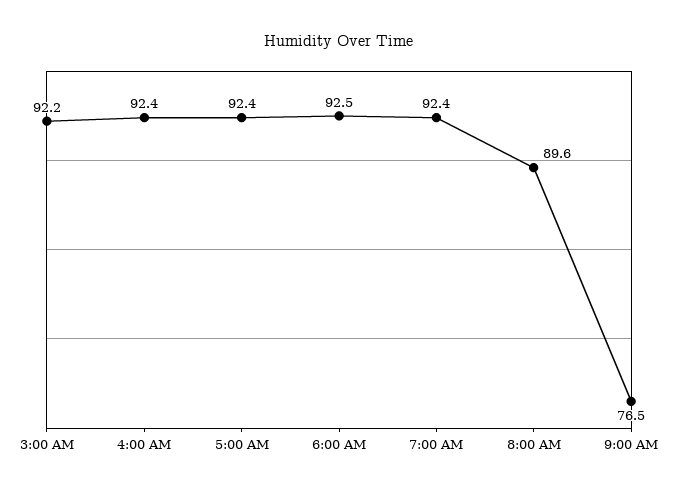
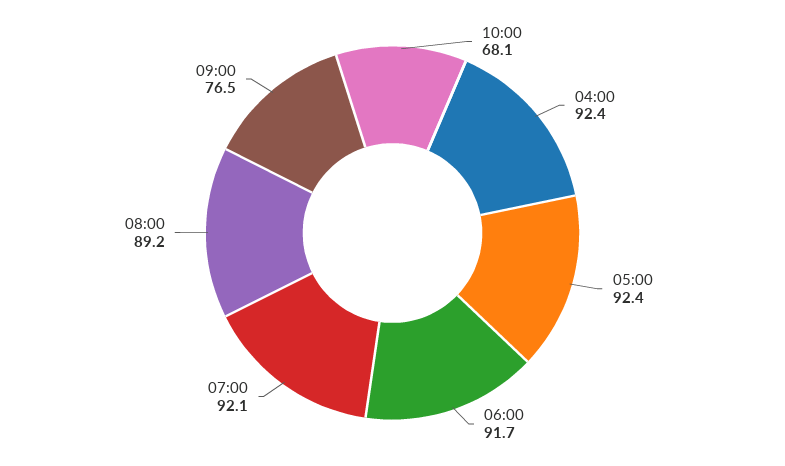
3:00 AM: 92.2 -> none
6:00 AM: 92.5 -> 91.7
7:00 AM: 92.4 -> 92.1
8:00 AM: 89.6 -> 89.2
10:00: none -> 68.1

